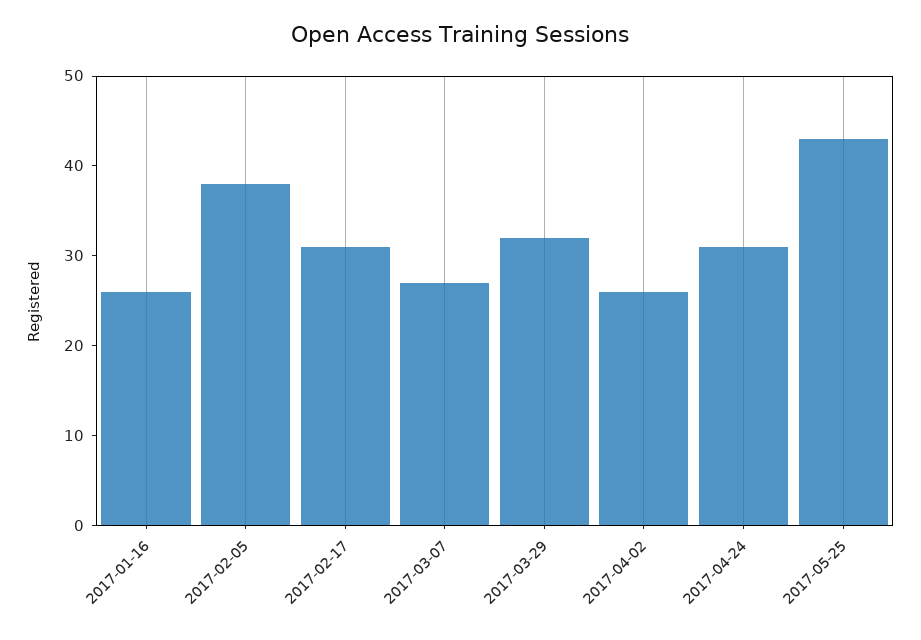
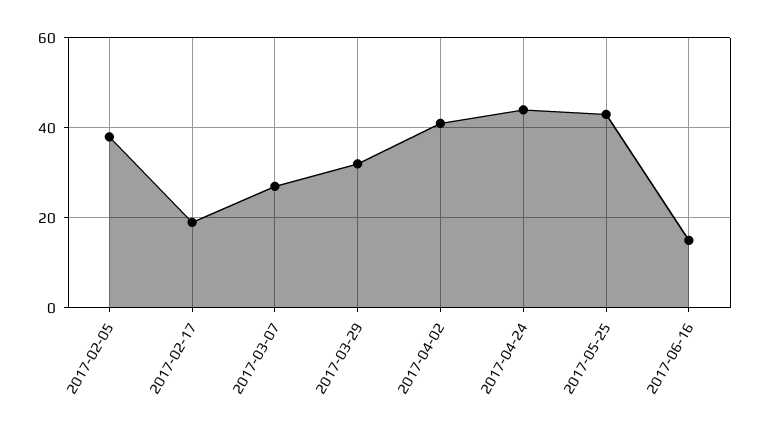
2017-01-16: 26 -> none
2017-02-17: 31 -> 20
2017-04-02: 26 -> 40
2017-04-24: 31 -> 45
2017-06-16: none -> 15

